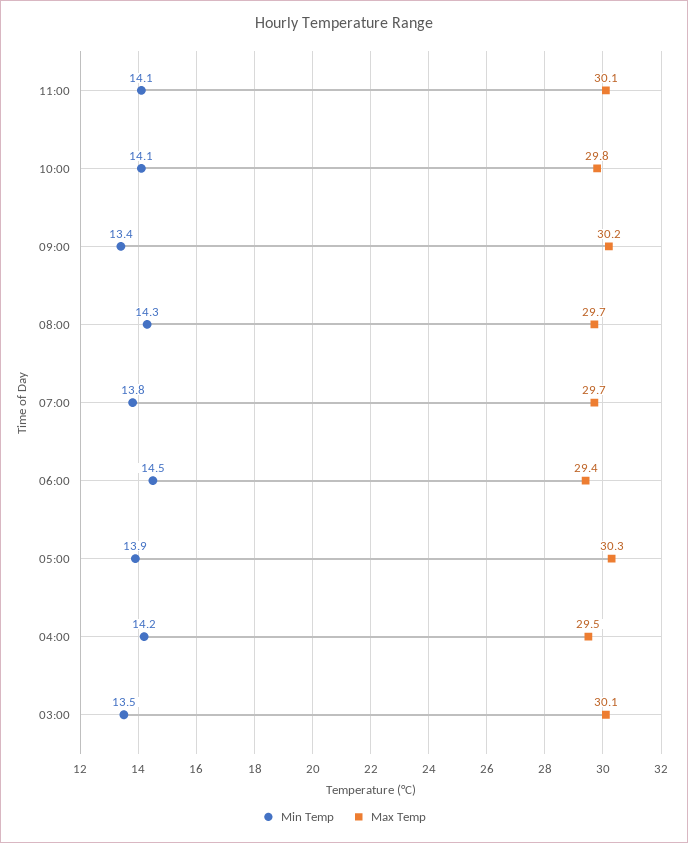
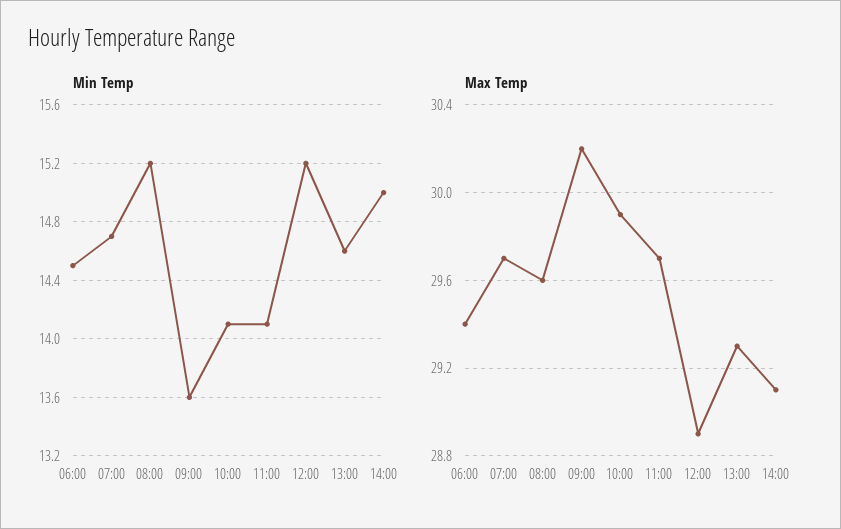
Max Temp, 11:00: 30.1 -> 29.7
Max Temp, 10:00: 29.8 -> 29.9
Min Temp, 09:00: 13.4 -> 13.6
Min Temp, 08:00: 14.3 -> 15.2
Max Temp, 08:00: 29.7 -> 29.6
Min Temp, 07:00: 13.8 -> 14.7
Min Temp, 05:00: 13.9 -> none
Max Temp, 05:00: 30.3 -> none
Min Temp, 04:00: 14.2 -> none
Max Temp, 04:00: 29.5 -> none
Min Temp, 03:00: 13.5 -> none
Max Temp, 03:00: 30.1 -> none
Min Temp, 12:00: none -> 15.2
Min Temp, 13:00: none -> 14.6
Min Temp, 14:00: none -> 15
Max Temp, 12:00: none -> 28.9
Max Temp, 13:00: none -> 29.3
Max Temp, 14:00: none -> 29.1

